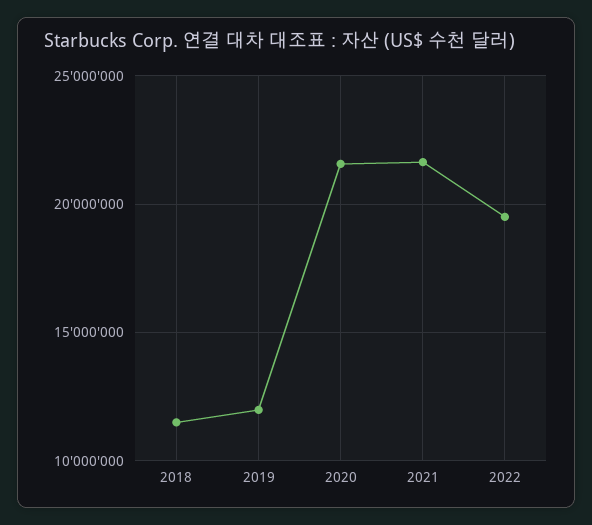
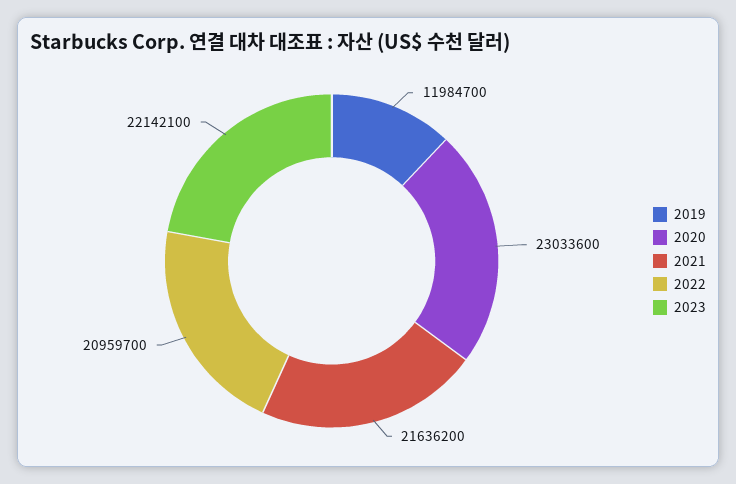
2018: 11500000 -> none
2020: 21500000 -> 23033600
2022: 19500000 -> 20959700
2023: none -> 22142100

